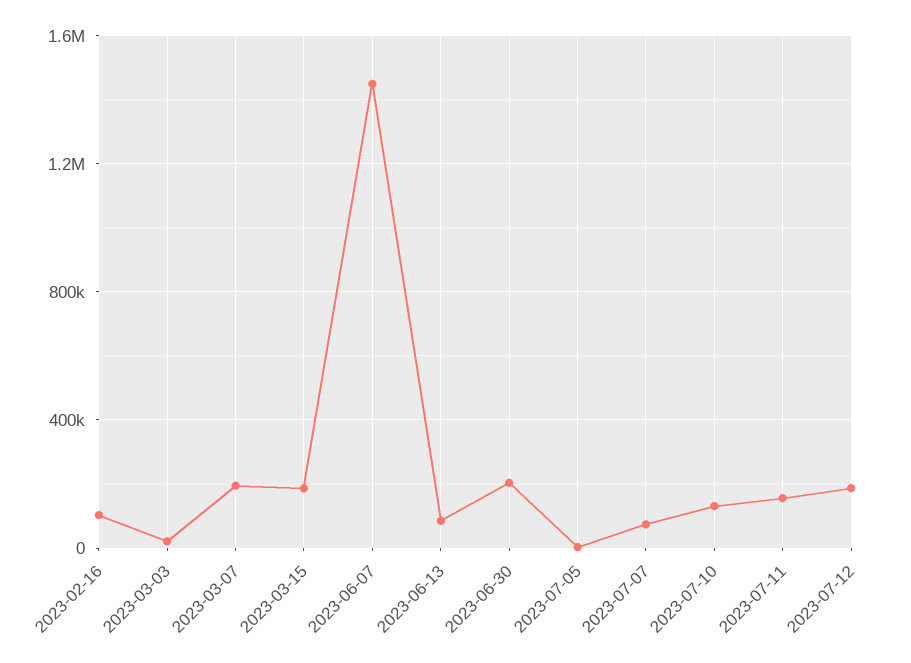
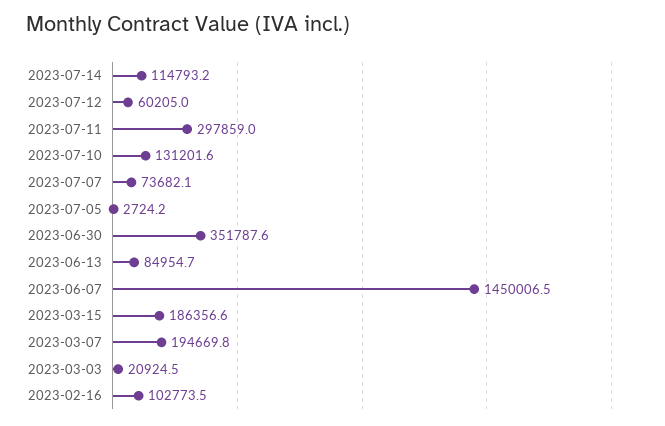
2023-06-30: 200000 -> 351787.6
2023-07-11: 150000 -> 297859
2023-07-12: 200000 -> 60205
2023-07-14: none -> 114793.2

